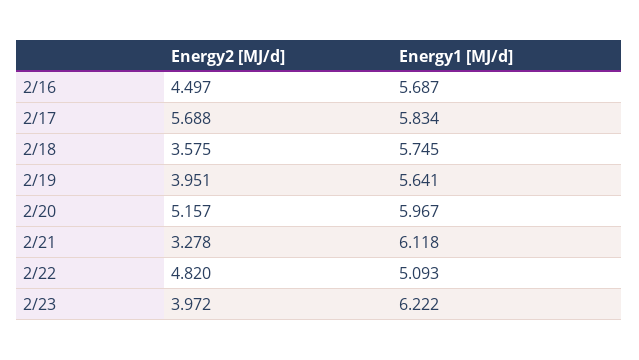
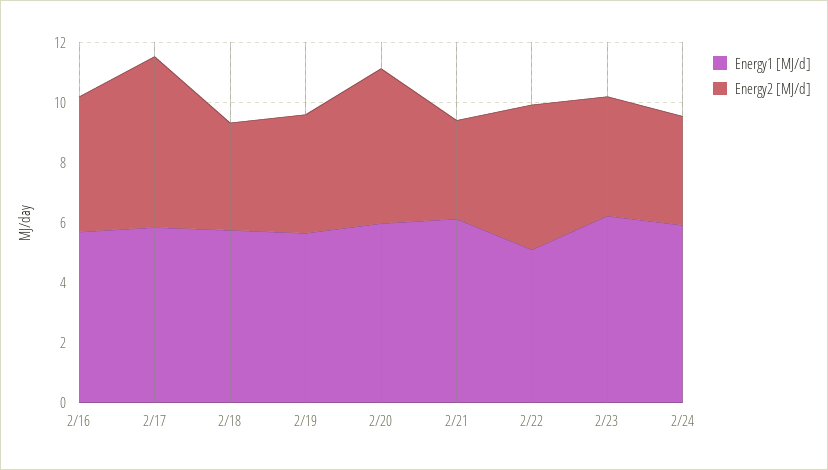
Energy1 [MJ/d], 2/24: none -> 6
Energy2 [MJ/d], 2/24: none -> 3.5

